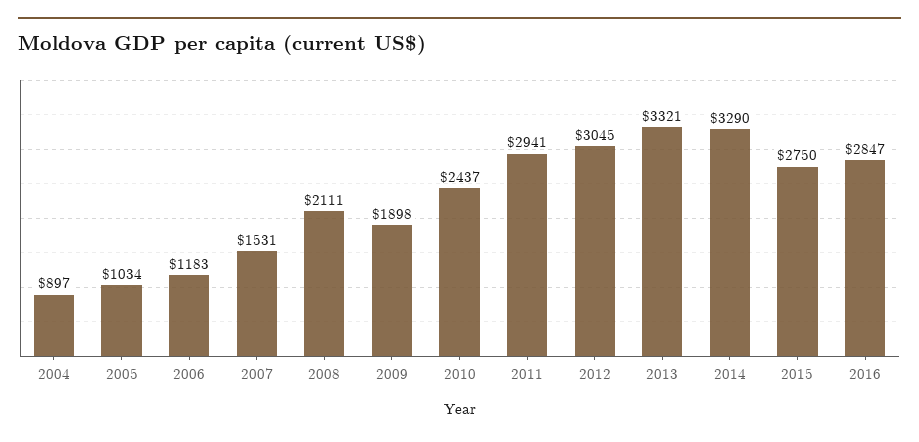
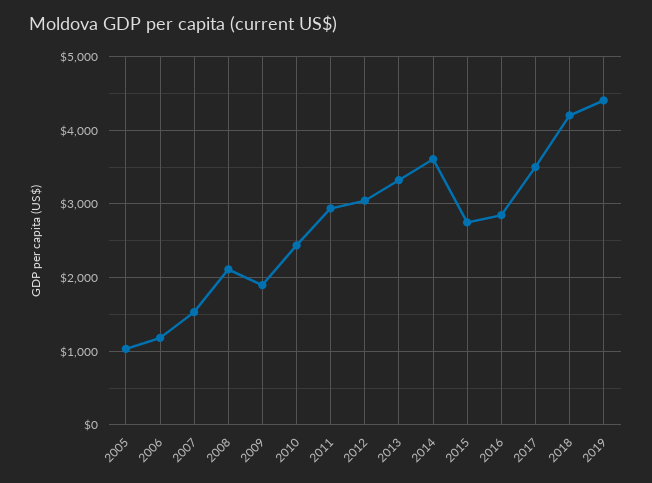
2004: 897 -> none
2014: 3290 -> 3600
2017: none -> 3500
2018: none -> 4200
2019: none -> 4400

